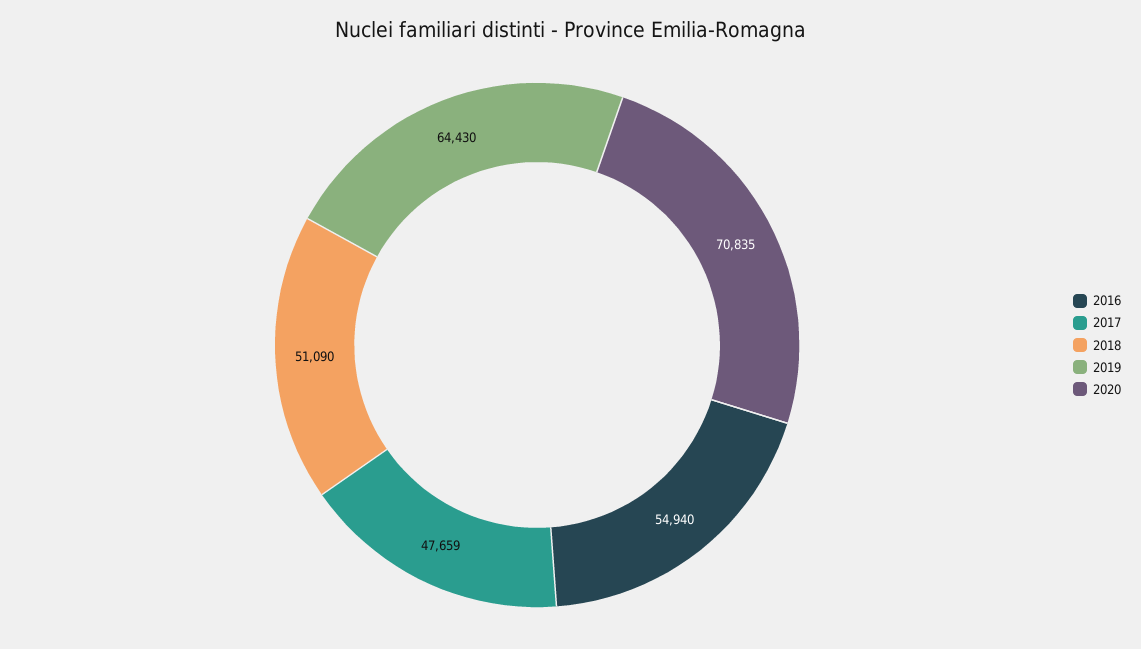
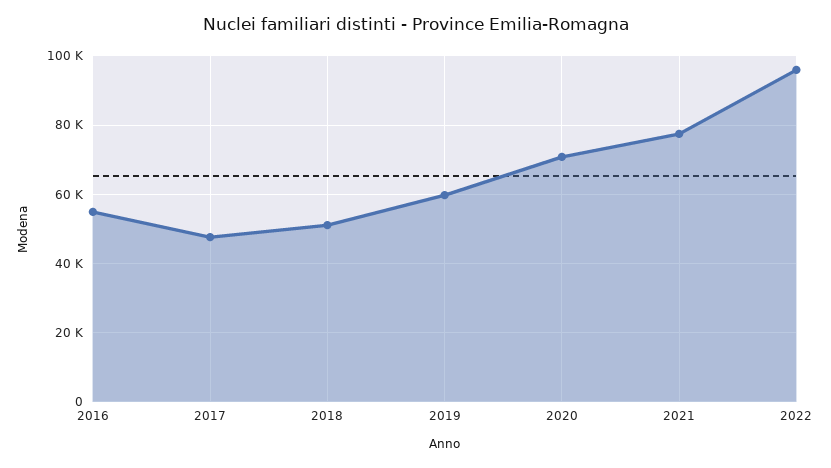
2019: 64430 -> 60000
2021: none -> 78000
2022: none -> 96000

